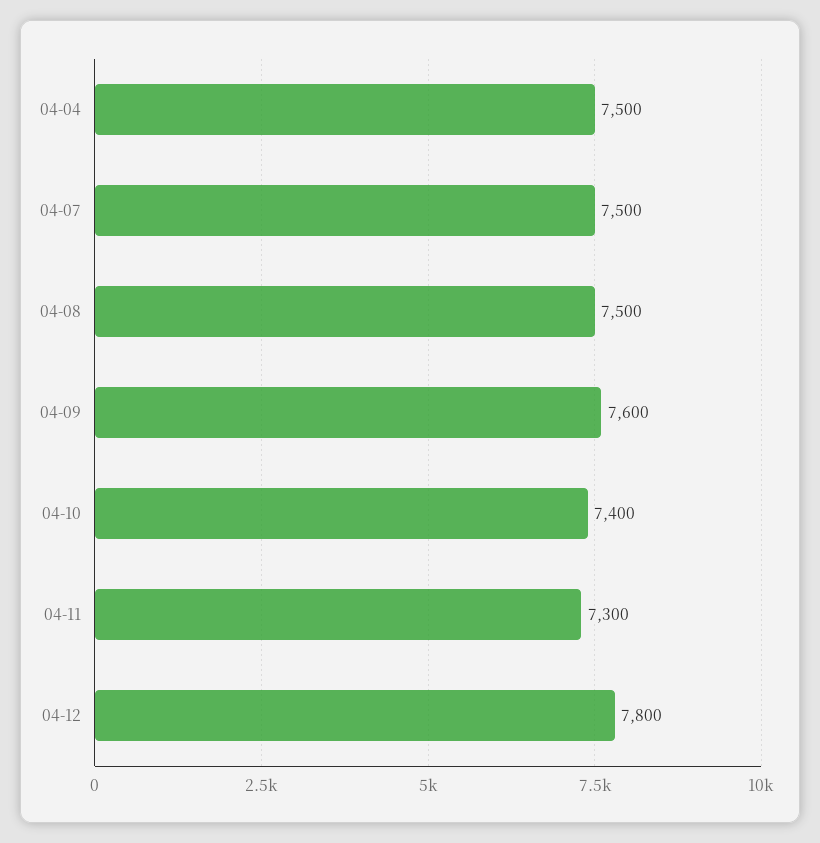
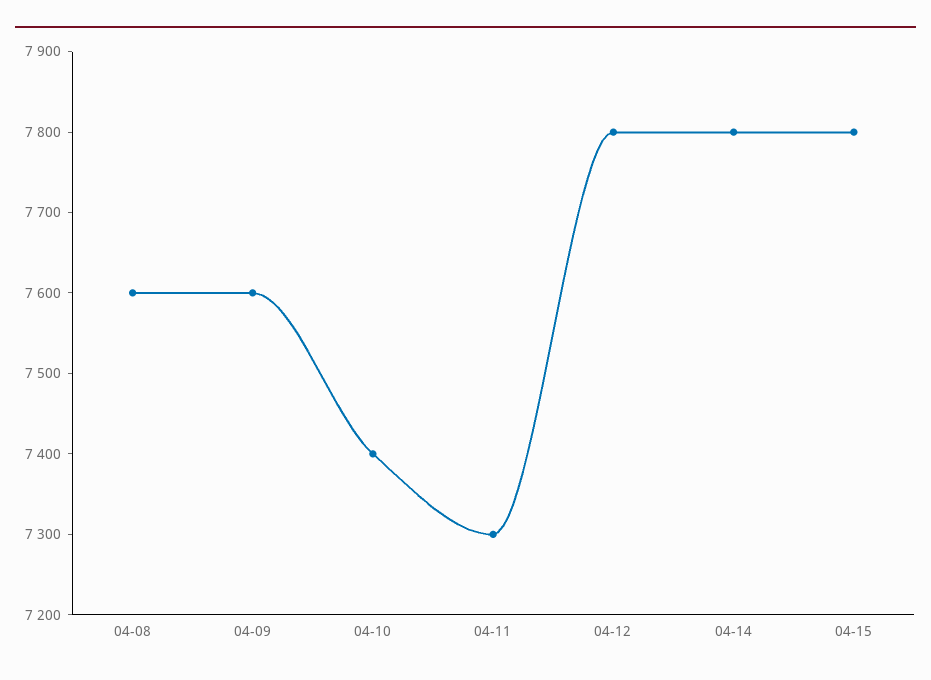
04-04: 7500 -> none
04-07: 7500 -> none
04-08: 7500 -> 7600
04-14: none -> 7800
04-15: none -> 7800

